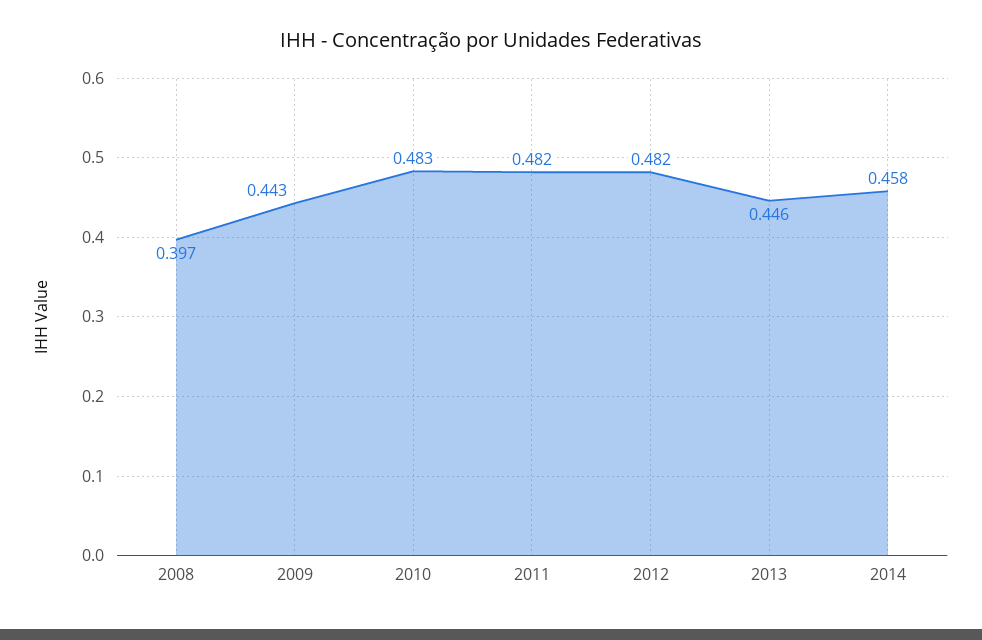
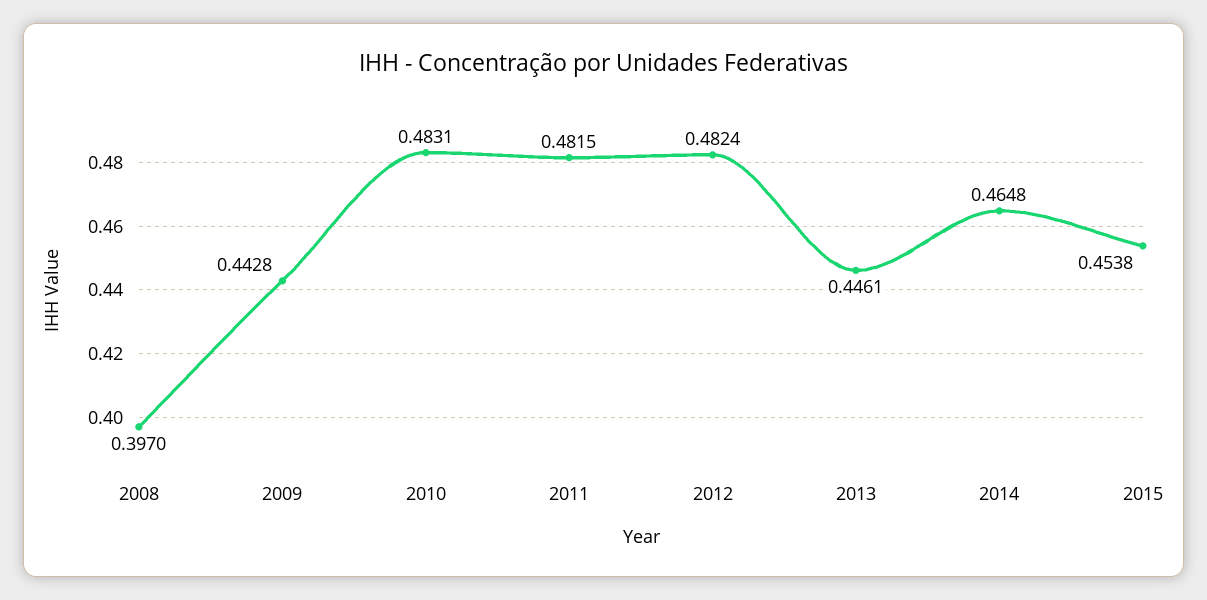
2014: 0.458 -> 0.4648
2015: none -> 0.4538

